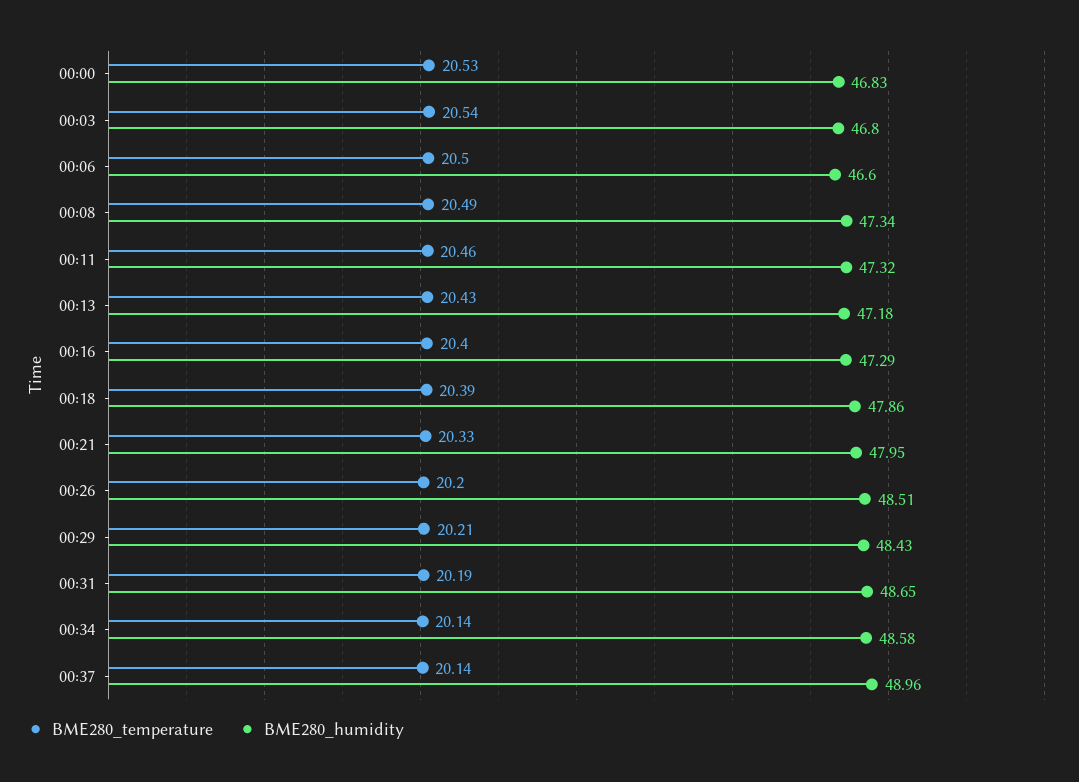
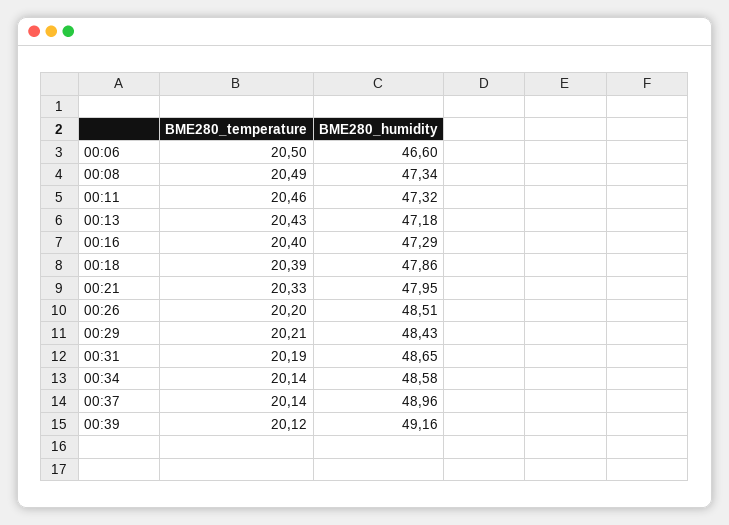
BME280_temperature, 00:00: 20.53 -> none
BME280_humidity, 00:00: 46.83 -> none
BME280_temperature, 00:03: 20.54 -> none
BME280_humidity, 00:03: 46.8 -> none
BME280_temperature, 00:39: none -> 20.12
BME280_humidity, 00:39: none -> 49.16

